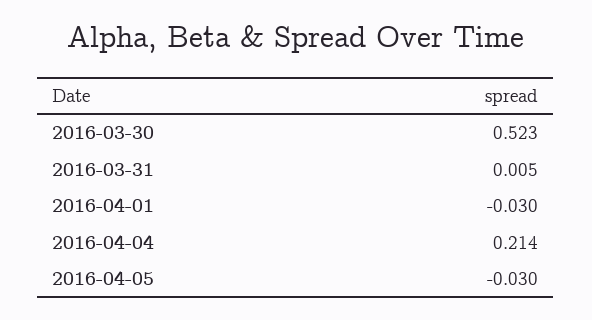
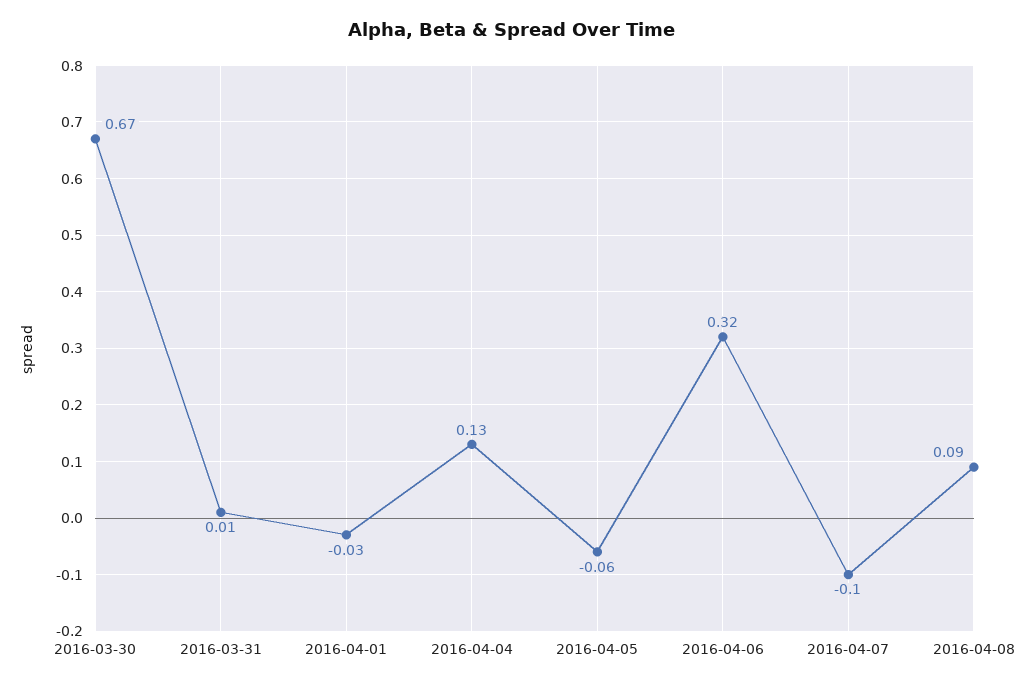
2016-03-30: 0.523 -> 0.67
2016-04-04: 0.214 -> 0.13
2016-04-05: -0.03 -> -0.06
2016-04-06: none -> 0.32
2016-04-07: none -> -0.1
2016-04-08: none -> 0.09

